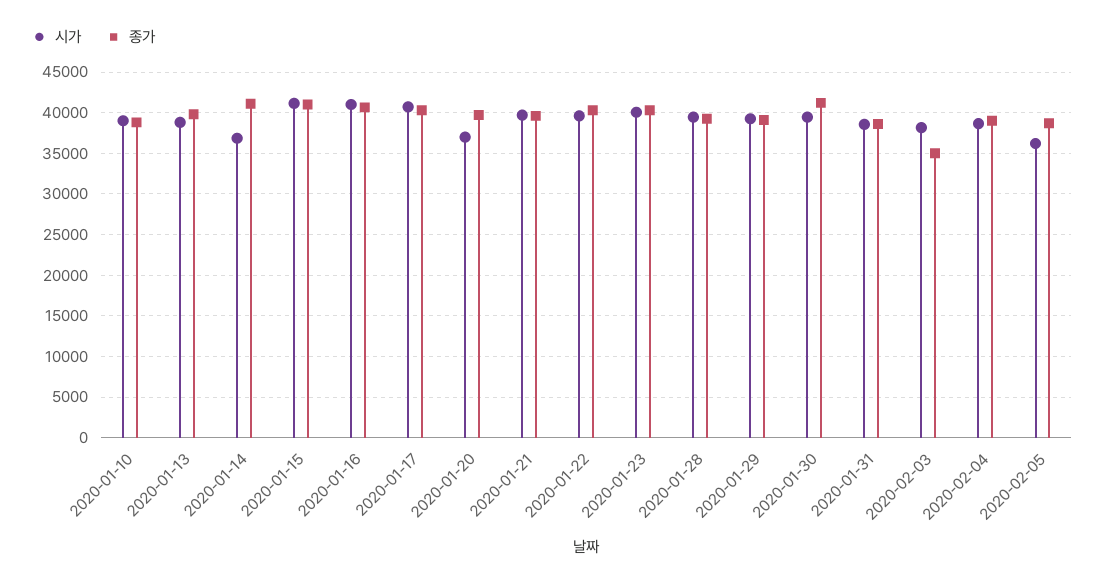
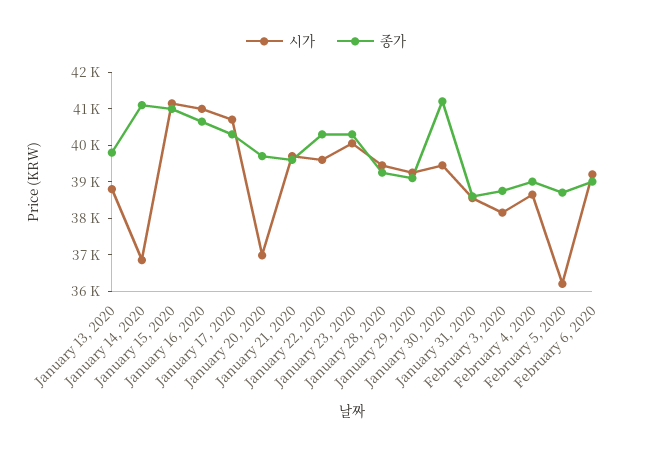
시가, 2020-01-10: 39000 -> none
종가, 2020-01-10: 39000 -> none
종가, 2020-02-03: 35000 -> 38750
시가, February 6, 2020: none -> 39250
종가, February 6, 2020: none -> 39000

